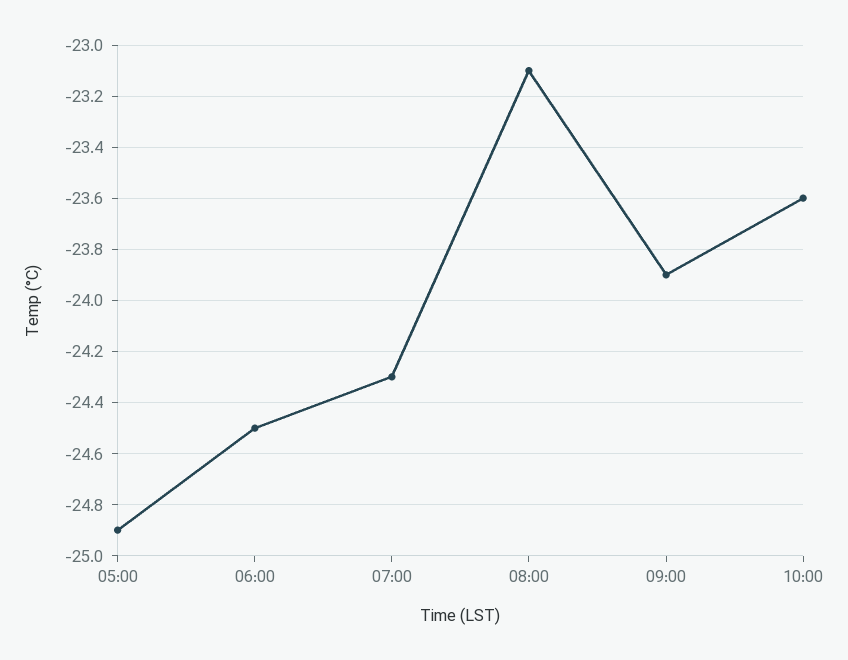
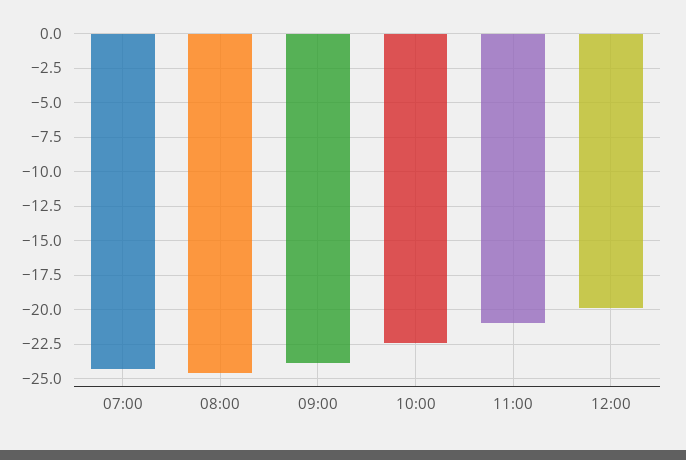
05:00: -24.9 -> none
06:00: -24.5 -> none
08:00: -23.1 -> -24.5
10:00: -23.6 -> -22.5
11:00: none -> -21
12:00: none -> -20

